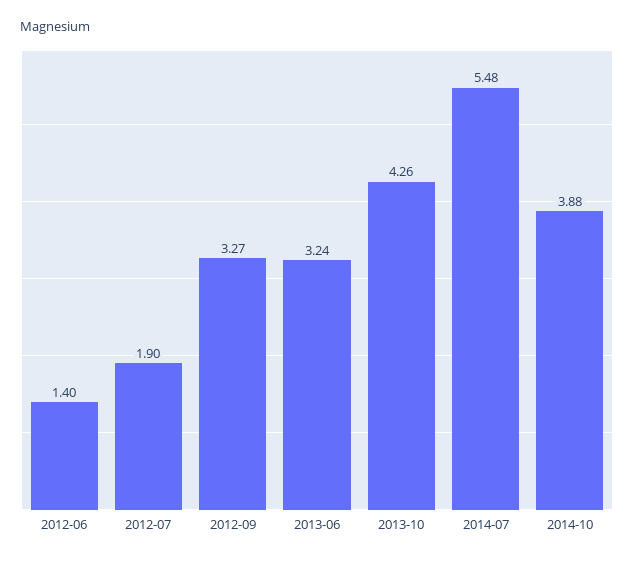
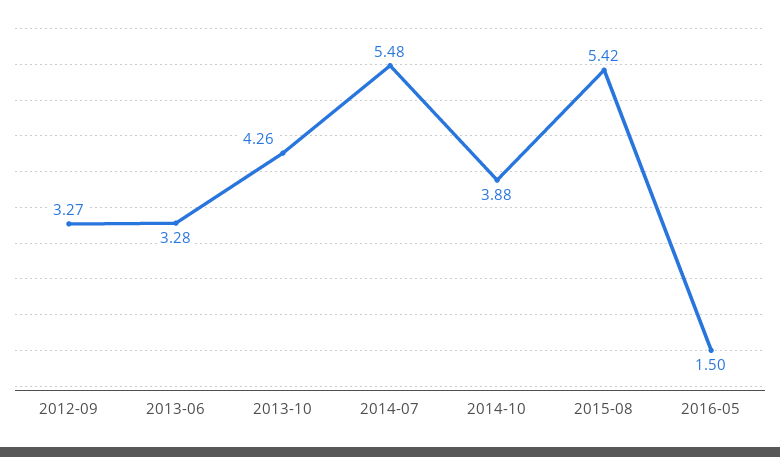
2012-06: 1.4 -> none
2012-07: 1.9 -> none
2013-06: 3.24 -> 3.28
2015-08: none -> 5.42
2016-05: none -> 1.5

